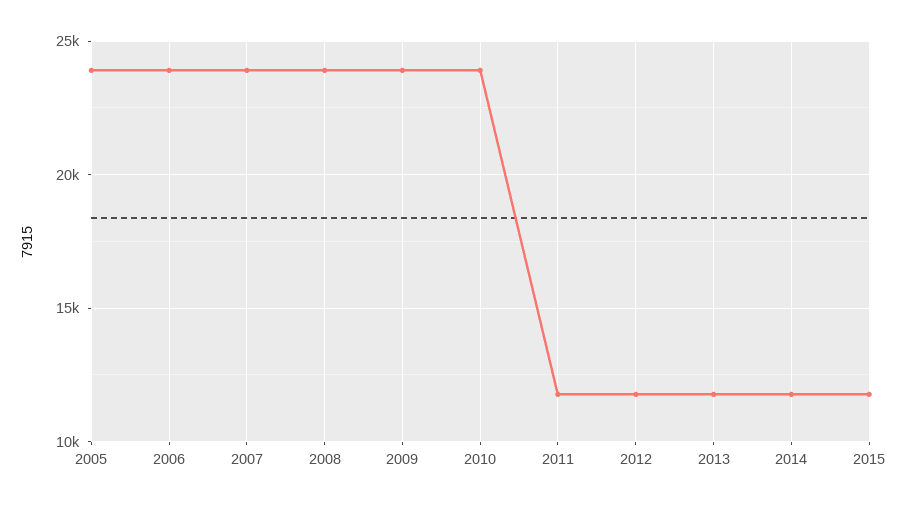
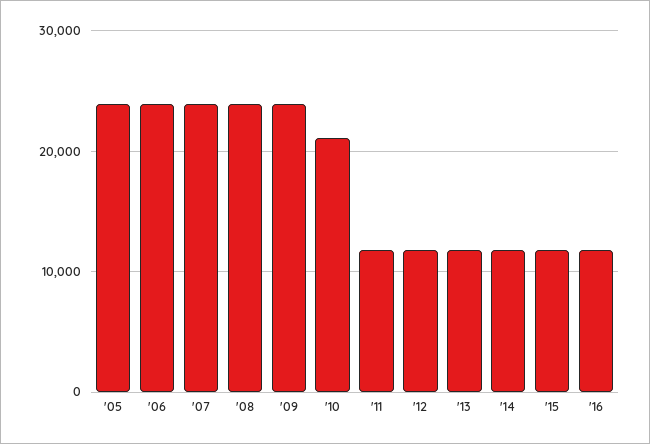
2010: 24000 -> 21000
'16: none -> 12000

